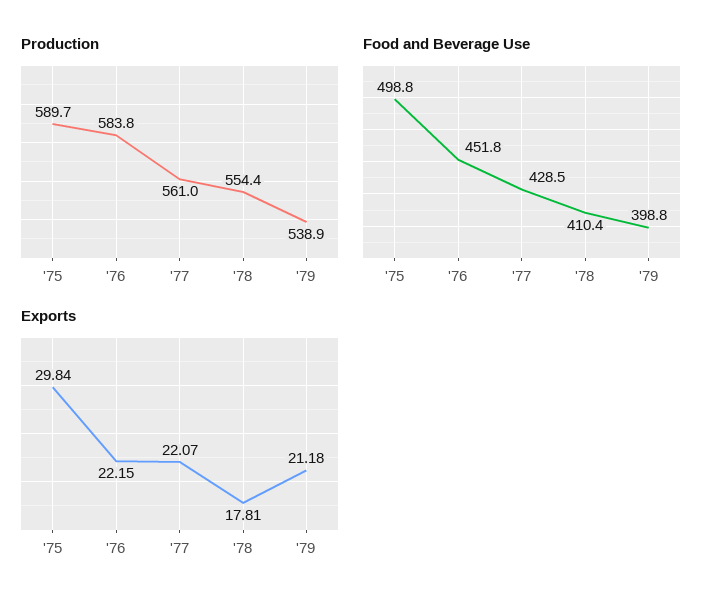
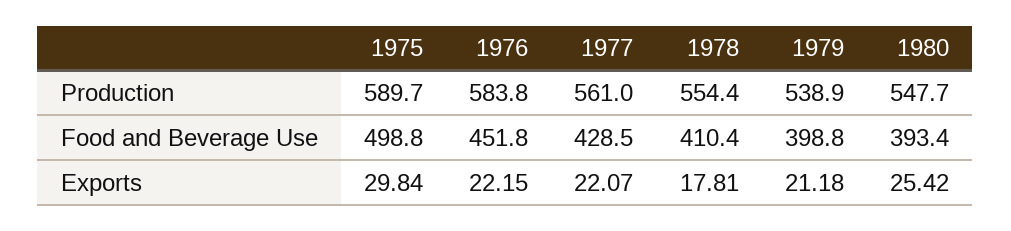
Production, 1980: none -> 547.7
Food and Beverage Use, 1980: none -> 393.4
Exports, 1980: none -> 25.42

